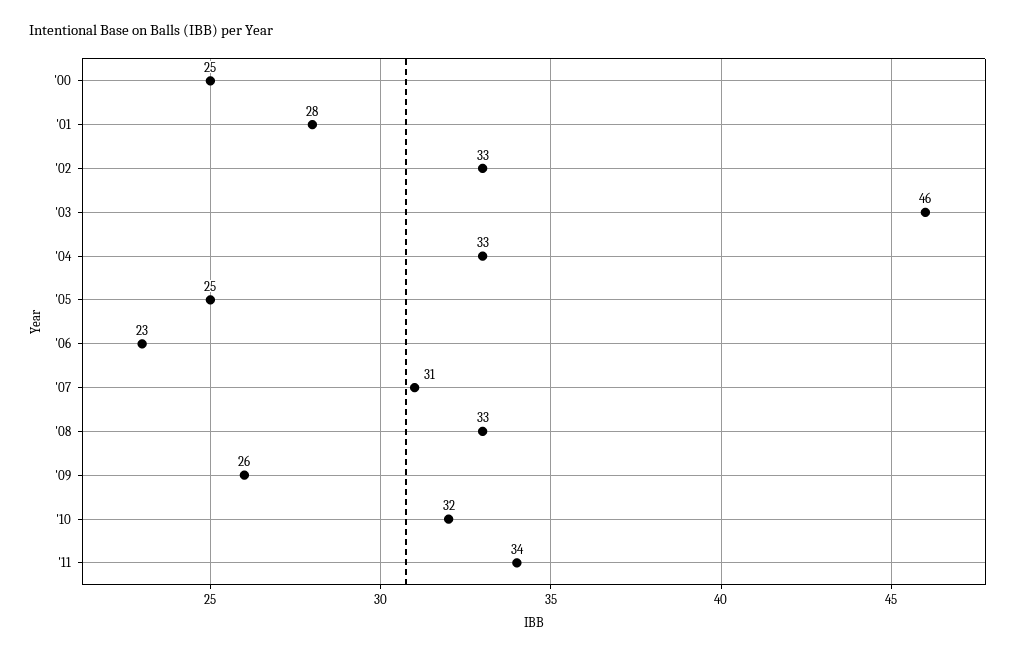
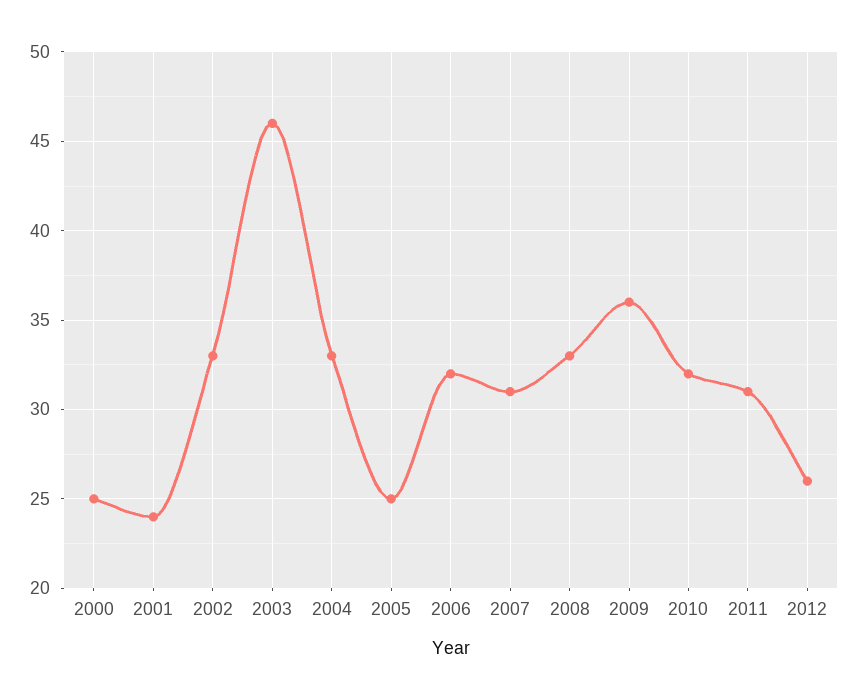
'01: 28 -> 24
'06: 23 -> 32
'09: 26 -> 36
'11: 34 -> 31
2012: none -> 26

